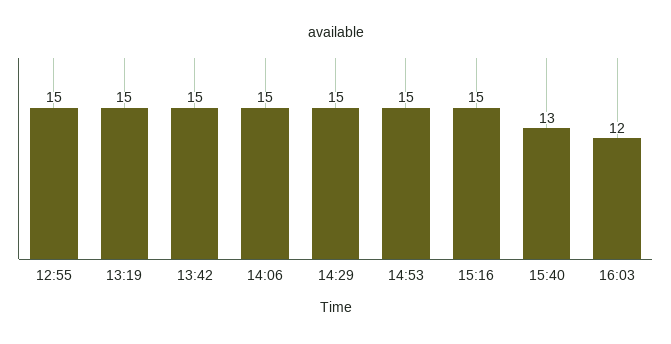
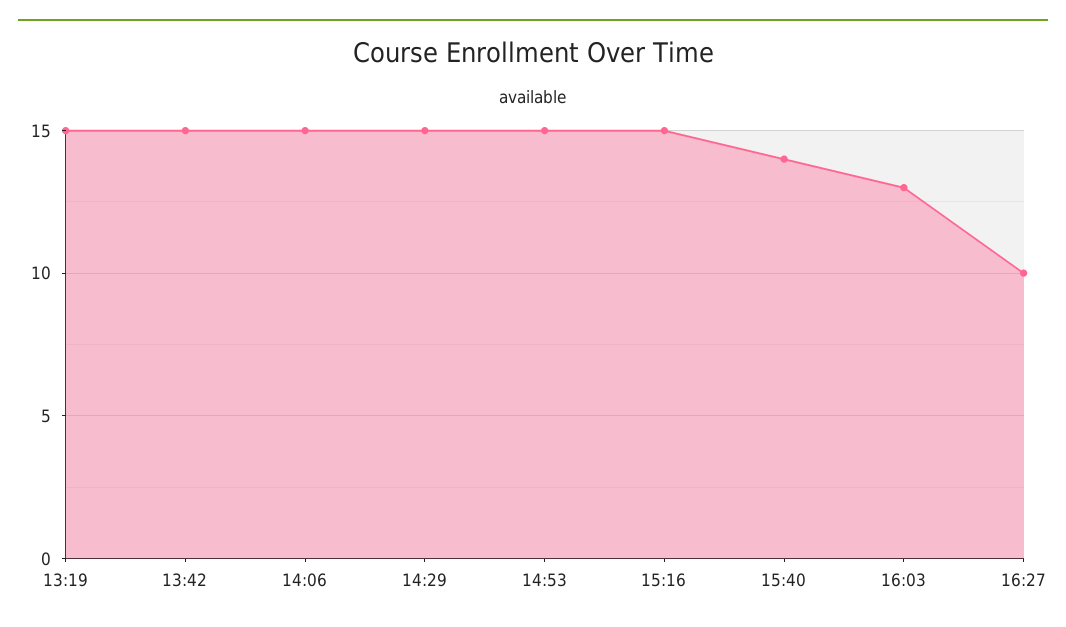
12:55: 15 -> none
15:40: 13 -> 14
16:03: 12 -> 13
16:27: none -> 10

